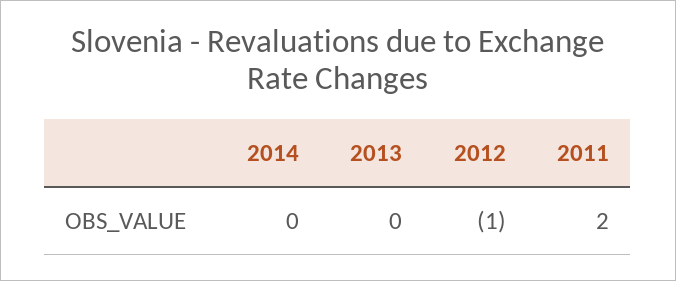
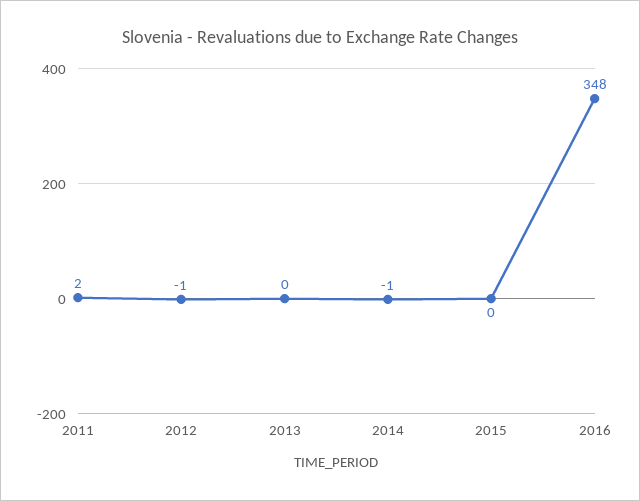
2014: 0 -> -1
2015: none -> 0
2016: none -> 348

